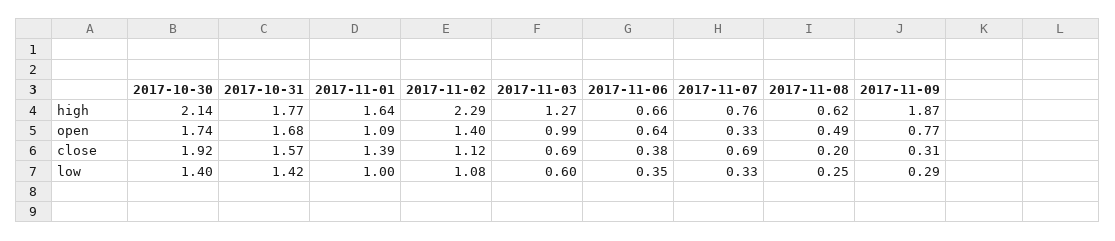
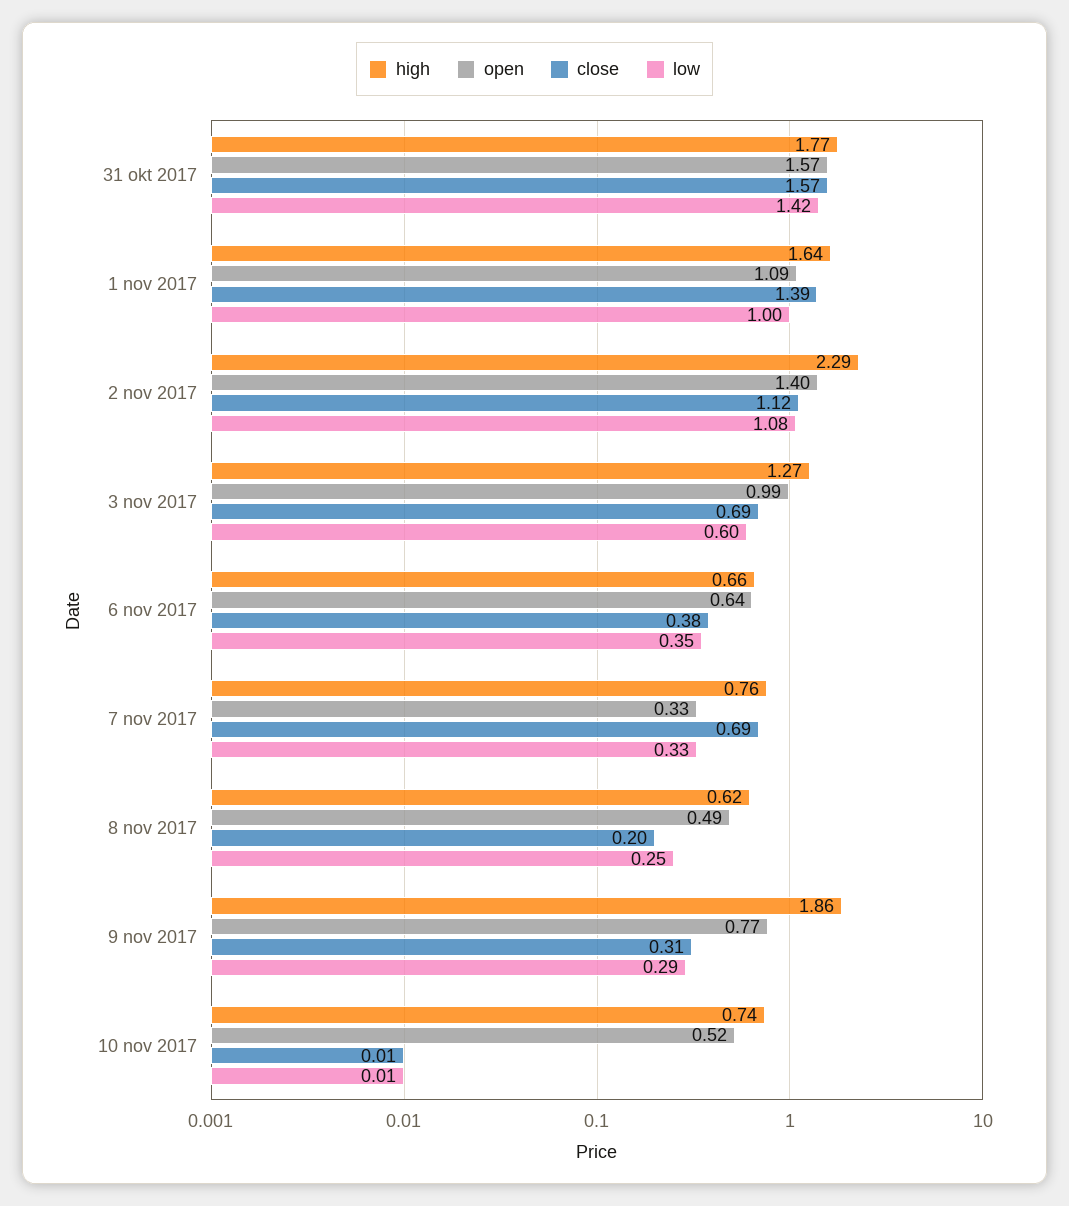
high, 2017-10-30: 2.14 -> none
high, 2017-11-09: 1.87 -> 1.86
open, 2017-10-30: 1.74 -> none
open, 2017-10-31: 1.68 -> 1.57
close, 2017-10-30: 1.92 -> none
low, 2017-10-30: 1.4 -> none
high, 10 nov 2017: none -> 0.74
open, 10 nov 2017: none -> 0.52
close, 10 nov 2017: none -> 0.01
low, 10 nov 2017: none -> 0.01

